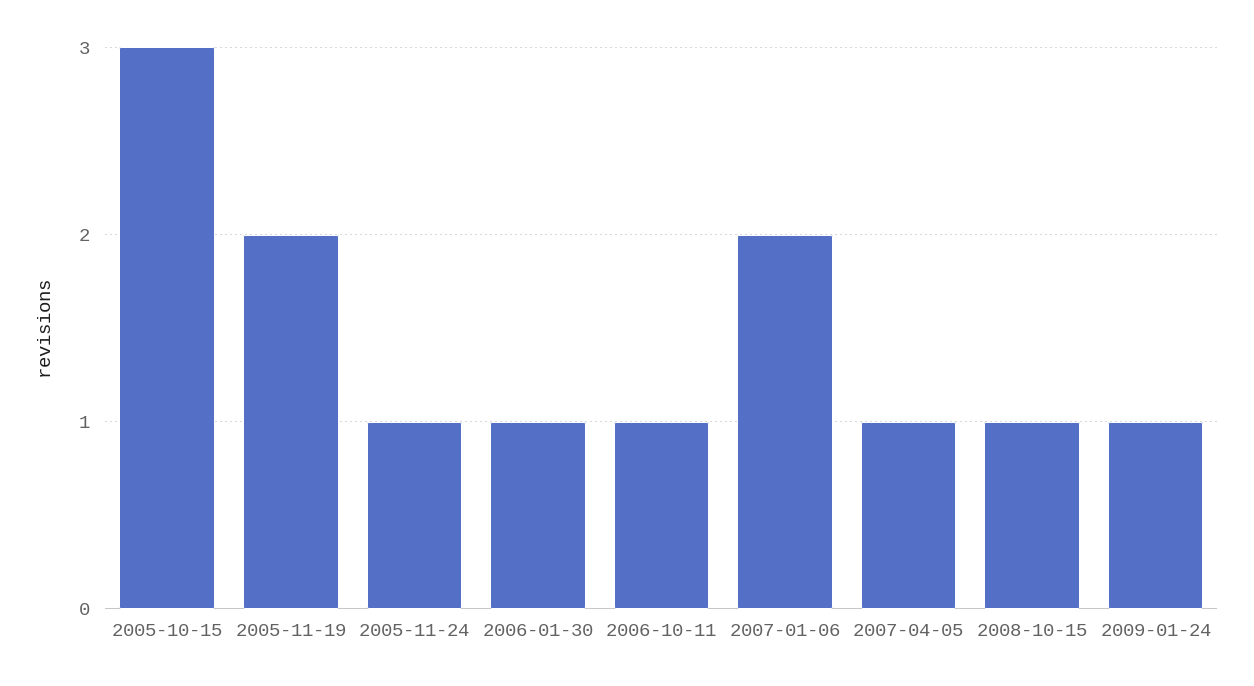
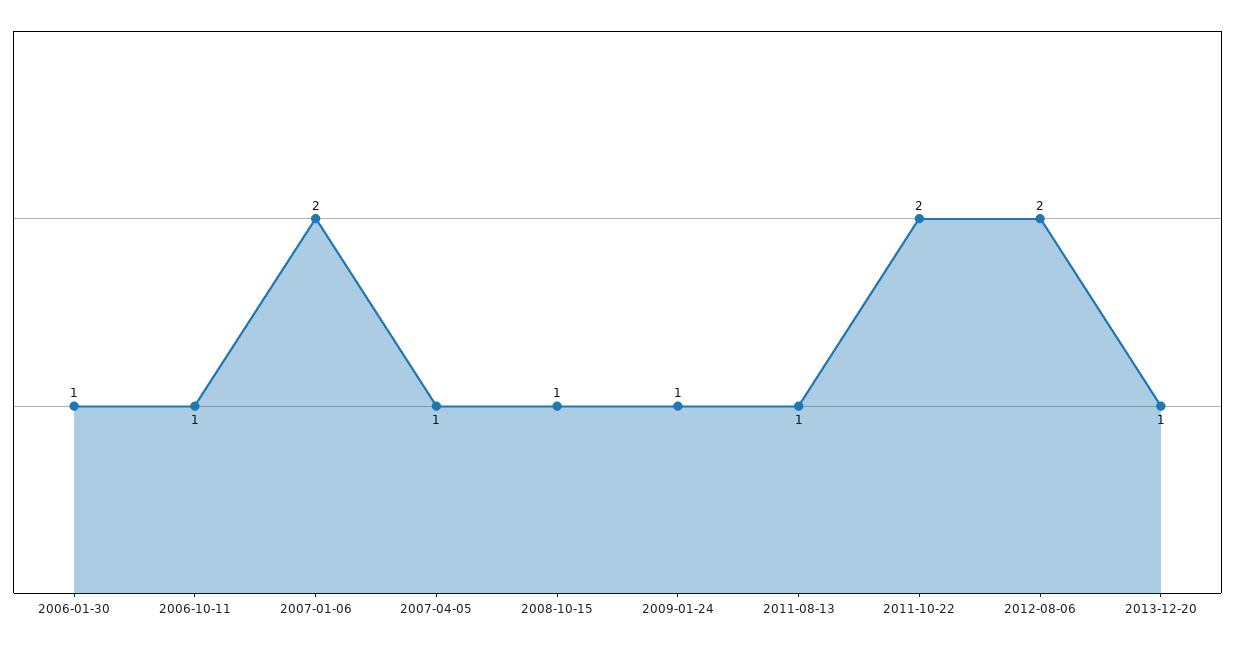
2005-10-15: 3 -> none
2005-11-19: 2 -> none
2005-11-24: 1 -> none
2011-08-13: none -> 1
2011-10-22: none -> 2
2012-08-06: none -> 2
2013-12-20: none -> 1

